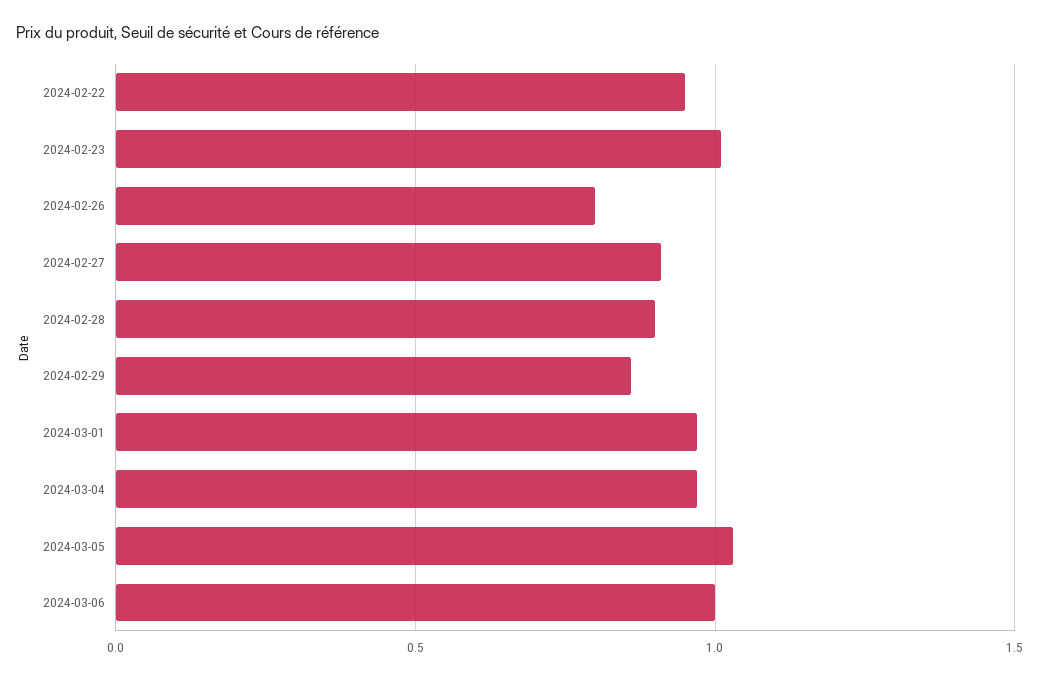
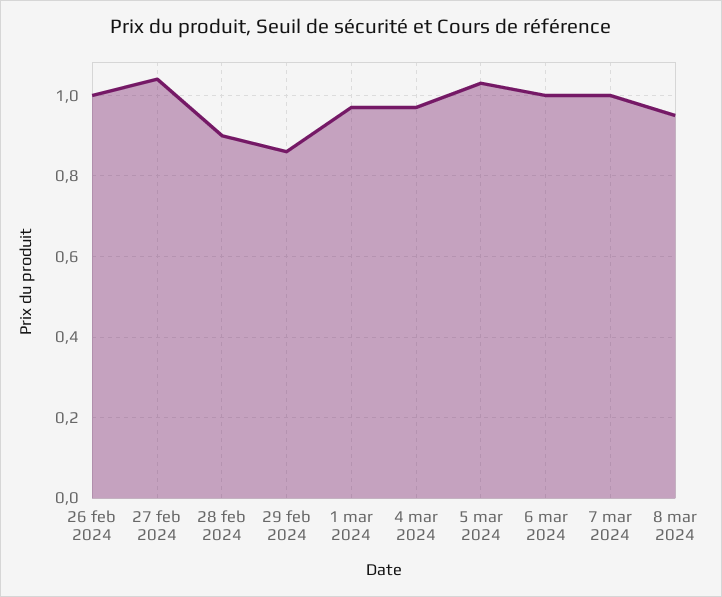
2024-02-22: 0.95 -> none
2024-02-23: 1 -> none
2024-02-26: 0.8 -> 1
2024-02-27: 0.9 -> 1.05
7 mar 2024: none -> 1
8 mar 2024: none -> 0.95

